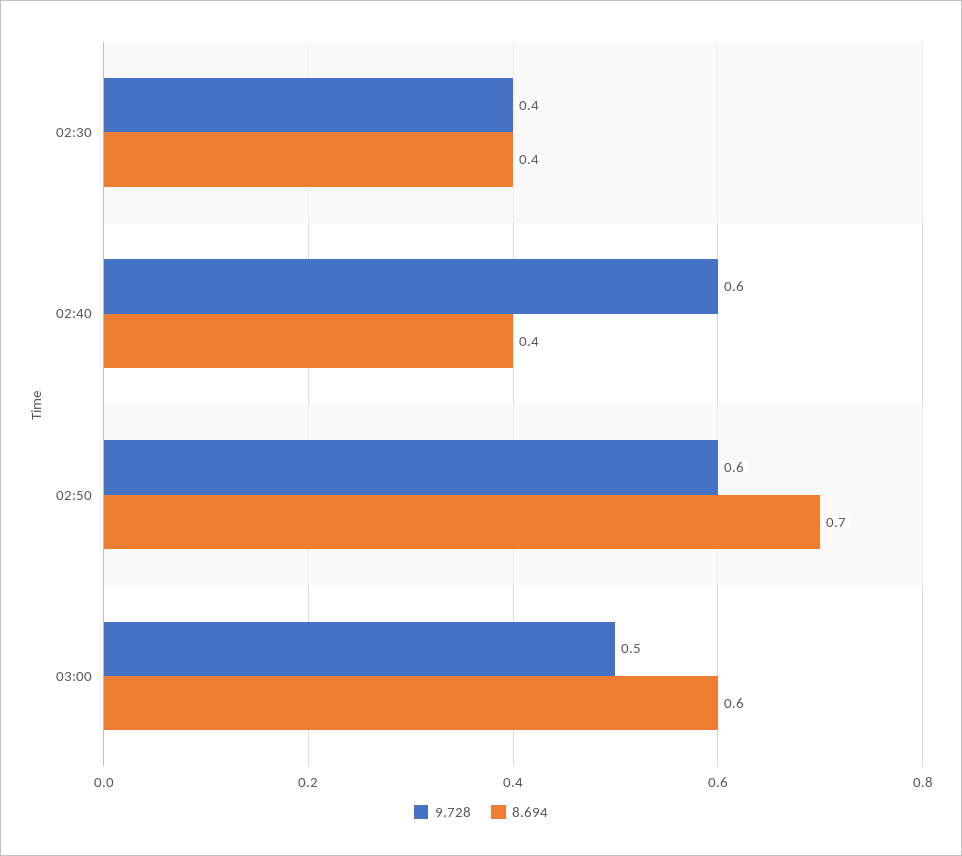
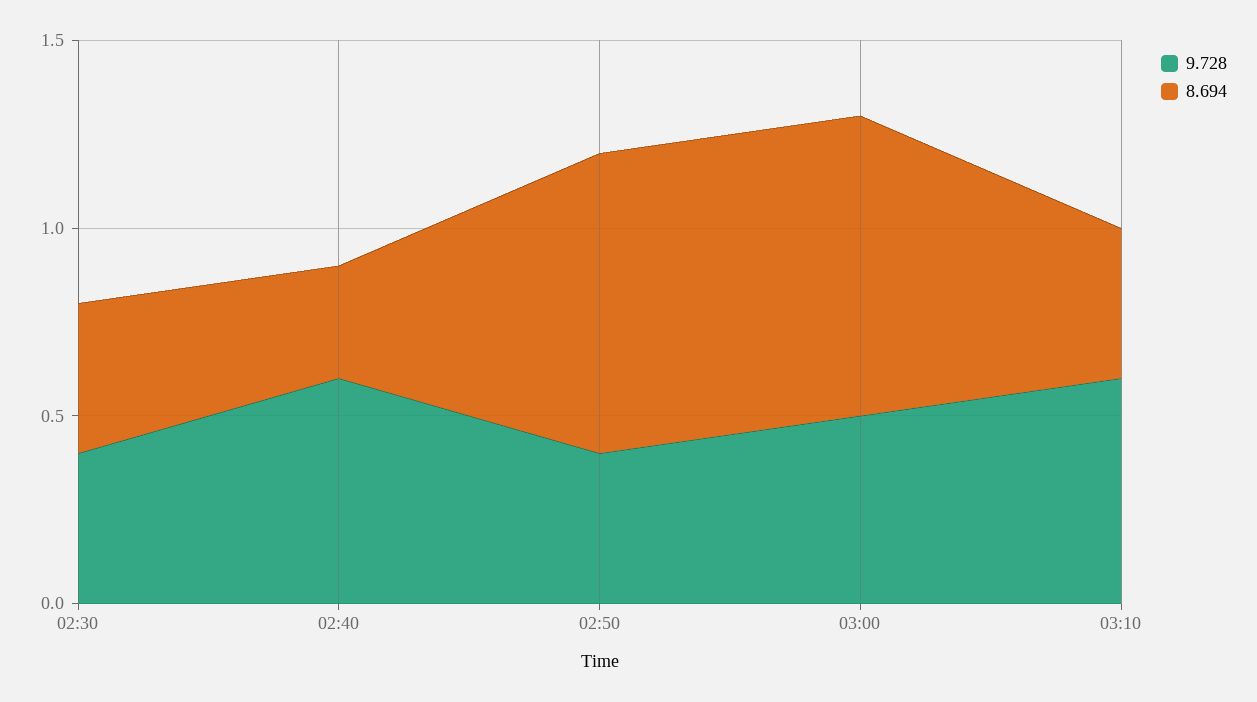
8.694, 02:40: 0.4 -> 0.3
9.728, 02:50: 0.6 -> 0.4
8.694, 02:50: 0.7 -> 0.8
8.694, 03:00: 0.6 -> 0.8
9.728, 03:10: none -> 0.6
8.694, 03:10: none -> 0.4

